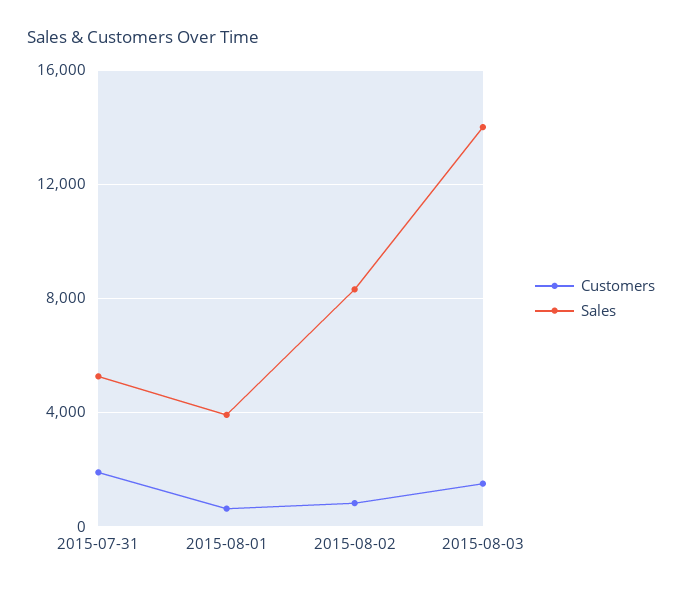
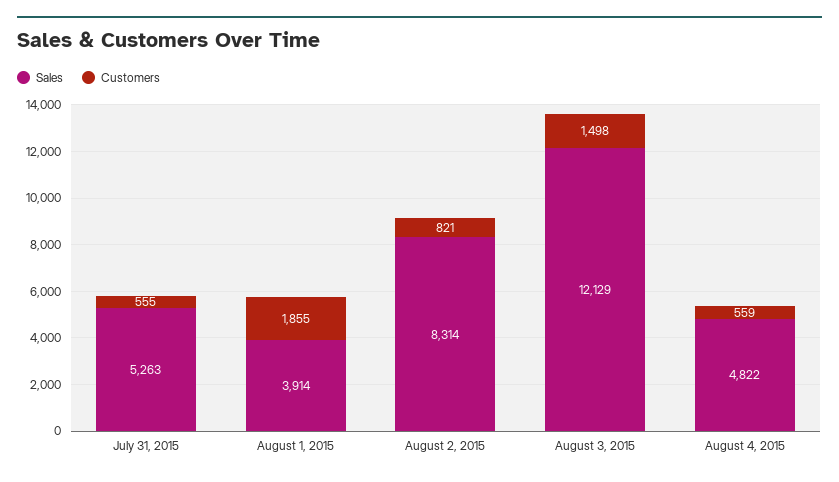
Customers, 2015-07-31: 2000 -> 555
Customers, 2015-08-01: 500 -> 1855
Sales, 2015-08-03: 14000 -> 12129
Sales, August 4, 2015: none -> 4822
Customers, August 4, 2015: none -> 559

